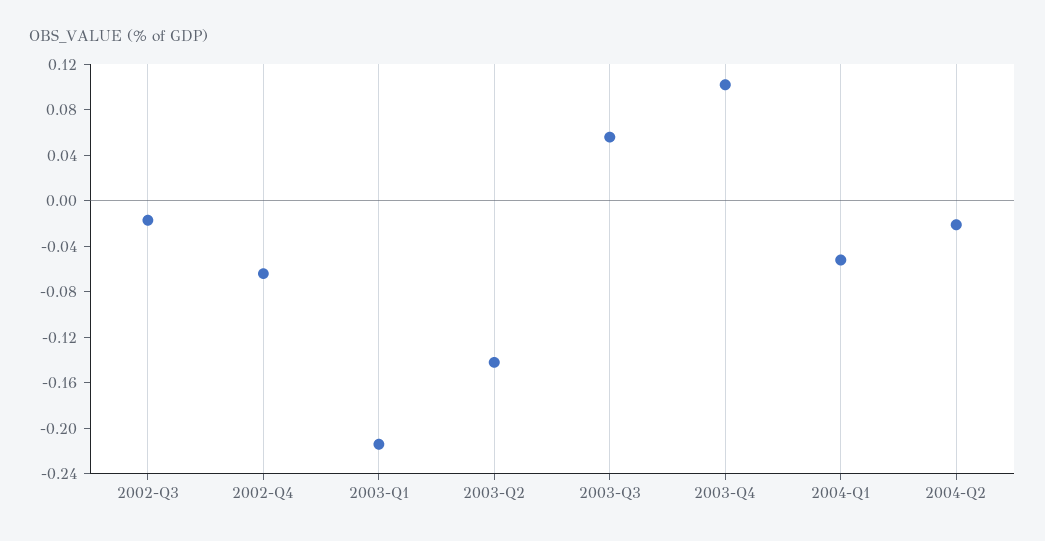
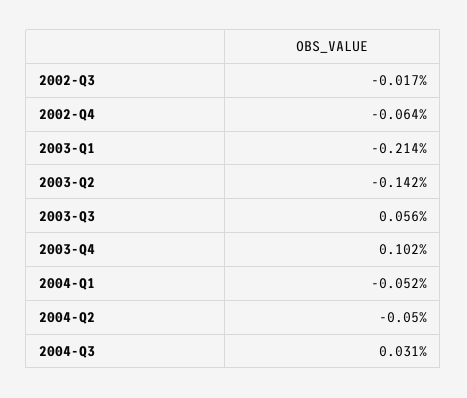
2004-Q2: -0.02 -> -0.05
2004-Q3: none -> 0.031

